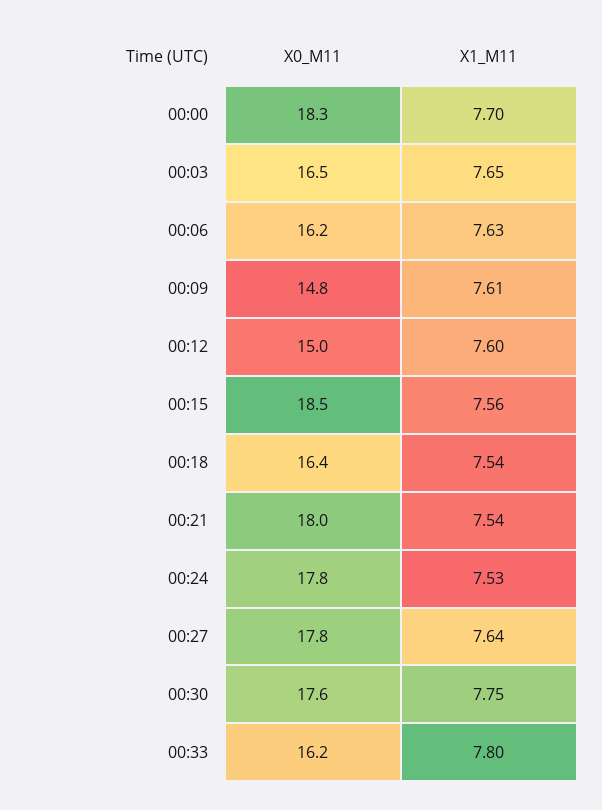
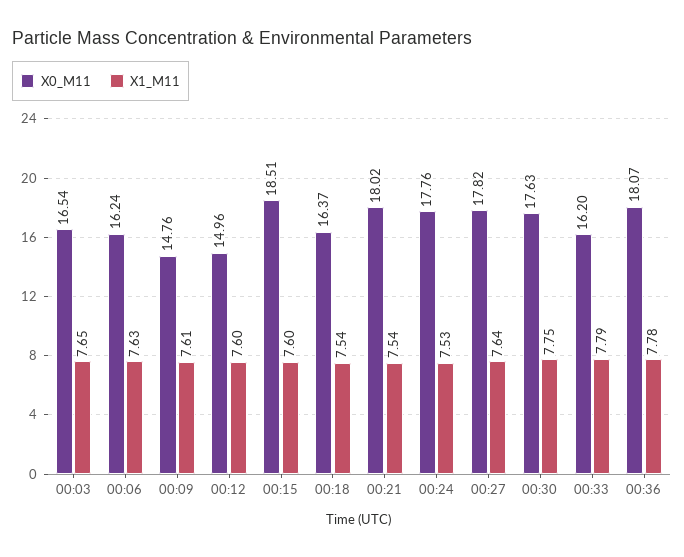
X0_M11, 00:00: 18.3 -> none
X1_M11, 00:00: 7.7 -> none
X1_M11, 00:15: 7.56 -> 7.6
X1_M11, 00:33: 7.8 -> 7.79
X0_M11, 00:36: none -> 18.07
X1_M11, 00:36: none -> 7.78

